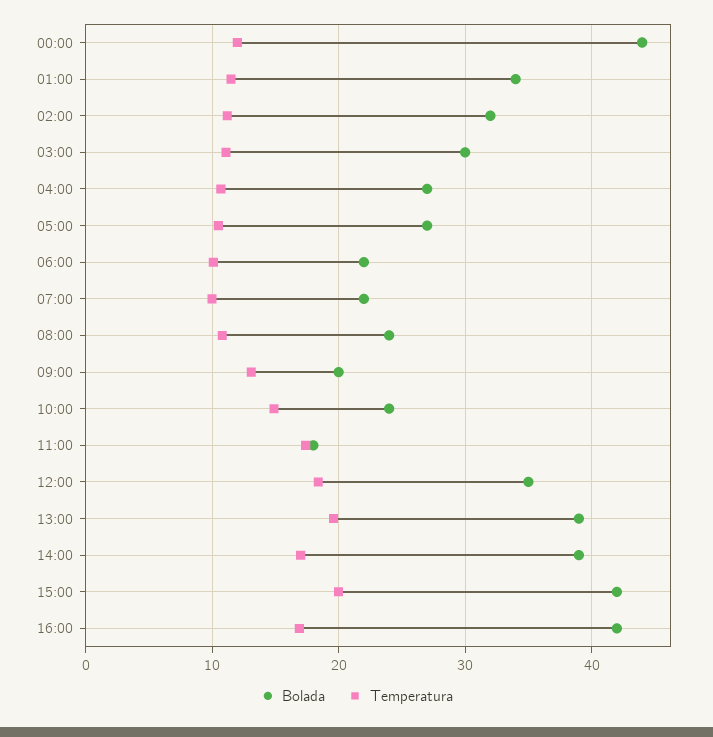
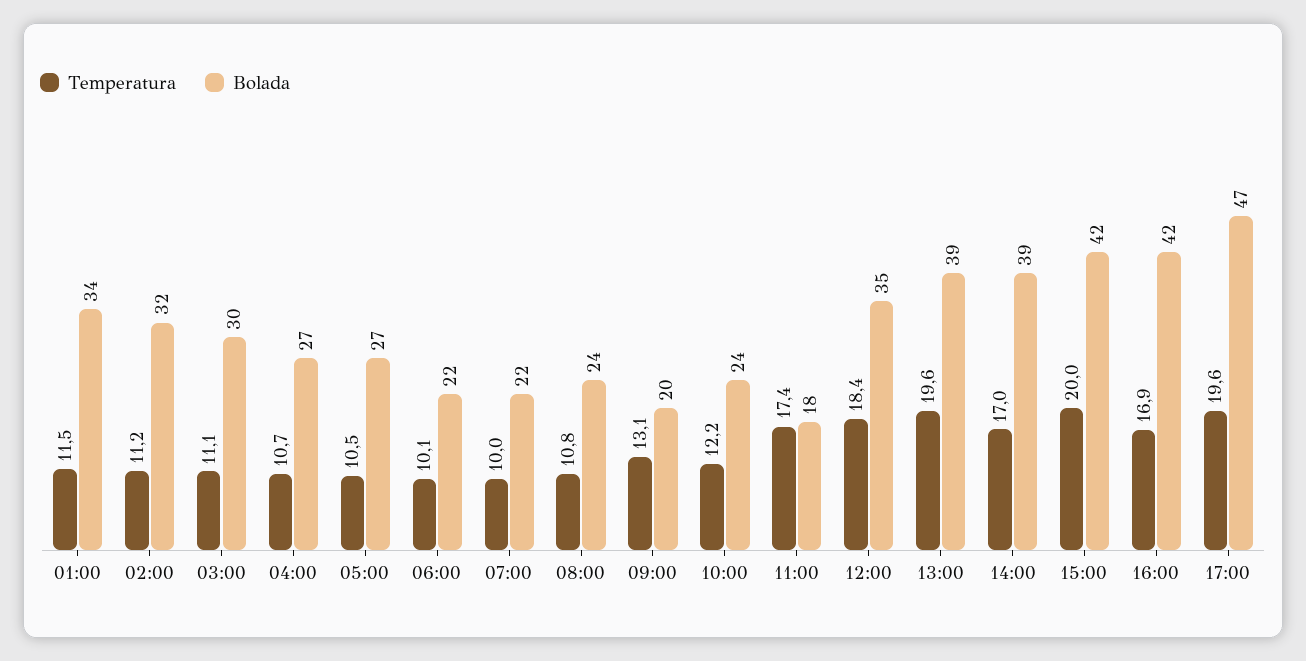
Bolada, 00:00: 44 -> none
Temperatura, 00:00: 12 -> none
Temperatura, 10:00: 15 -> 12.2
Temperatura, 17:00: none -> 19.6
Bolada, 17:00: none -> 47

